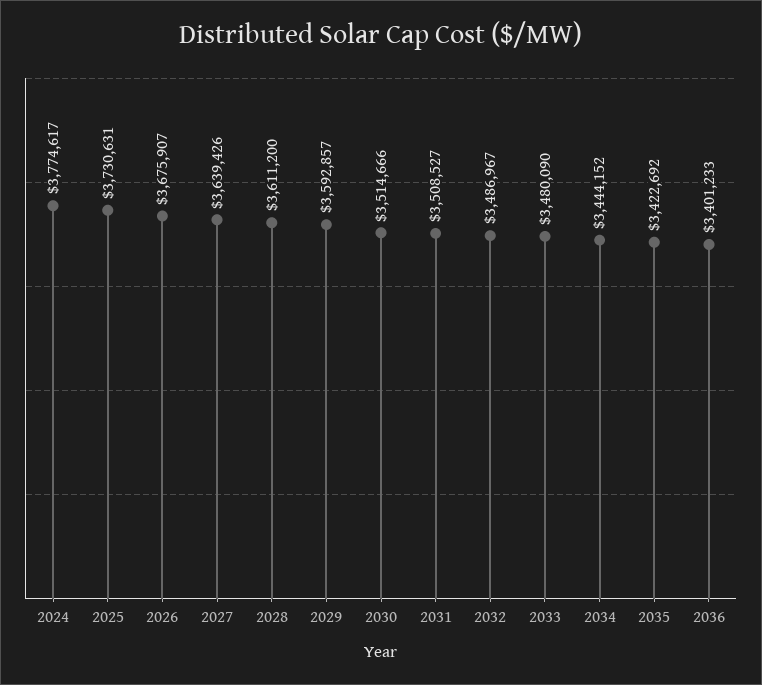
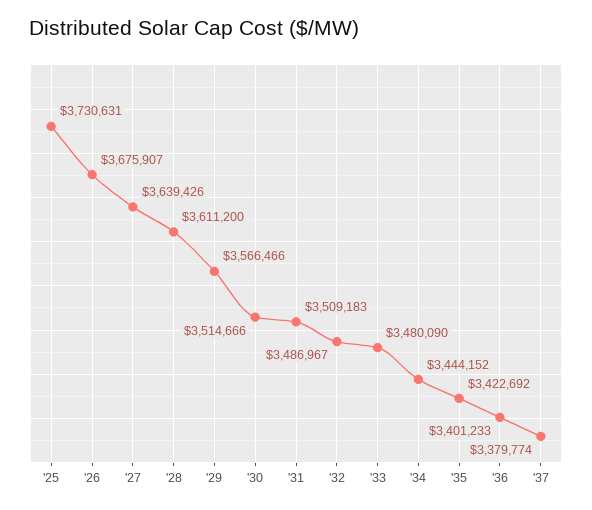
2024: 3774617 -> none
2029: 3592857 -> 3566466
2031: 3508527 -> 3509183
'37: none -> 3379774

